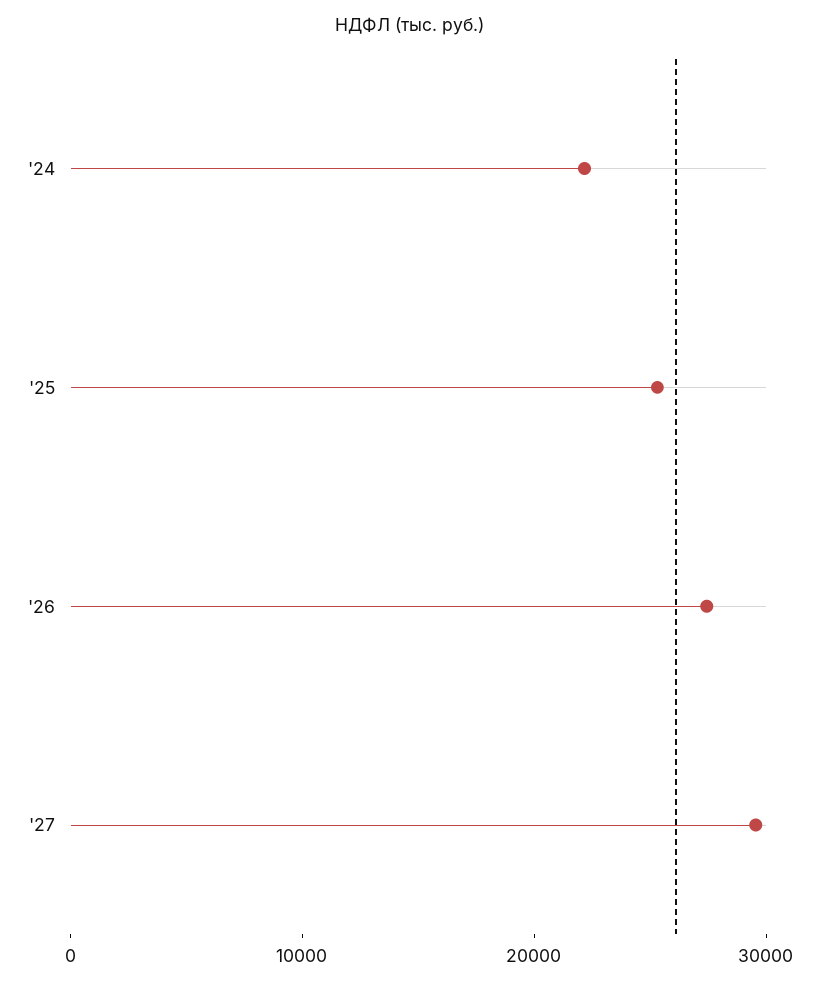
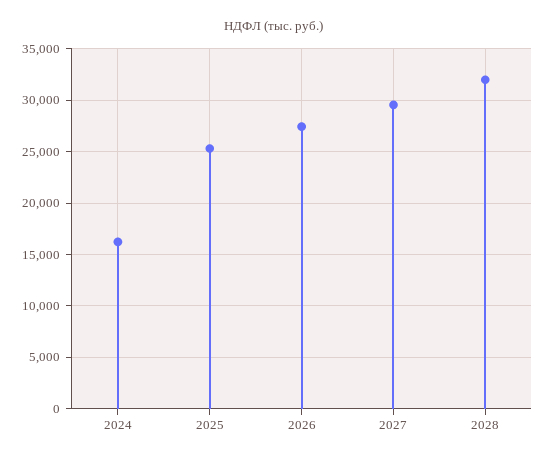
'24: 22000 -> 16000
2028: none -> 32000

